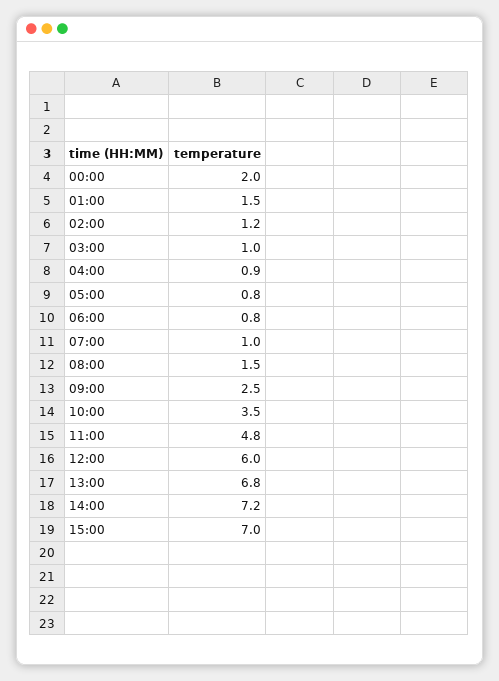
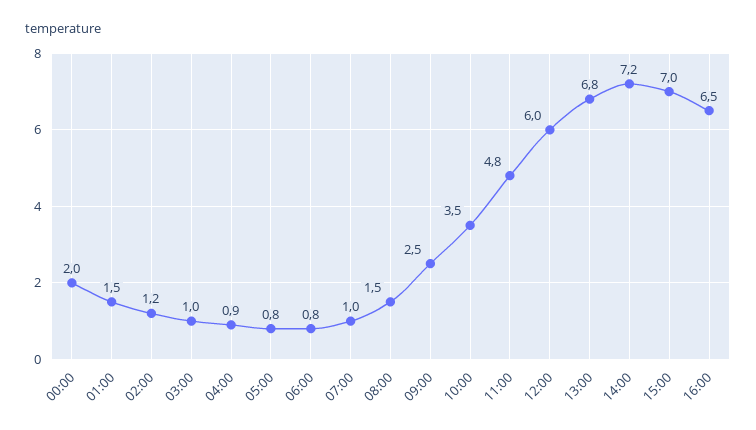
16:00: none -> 6.5

